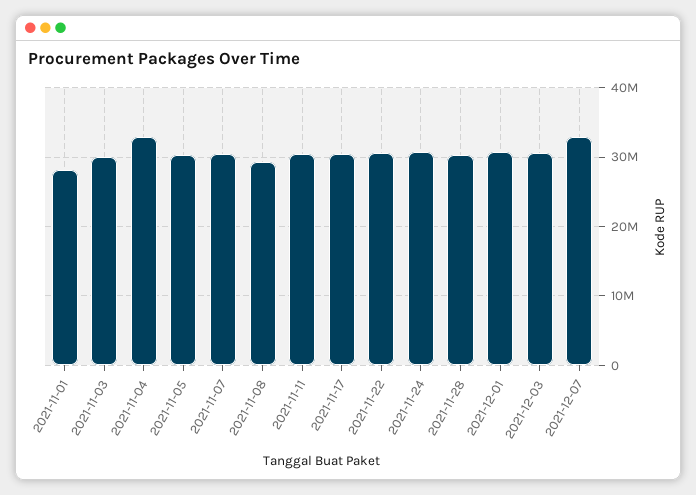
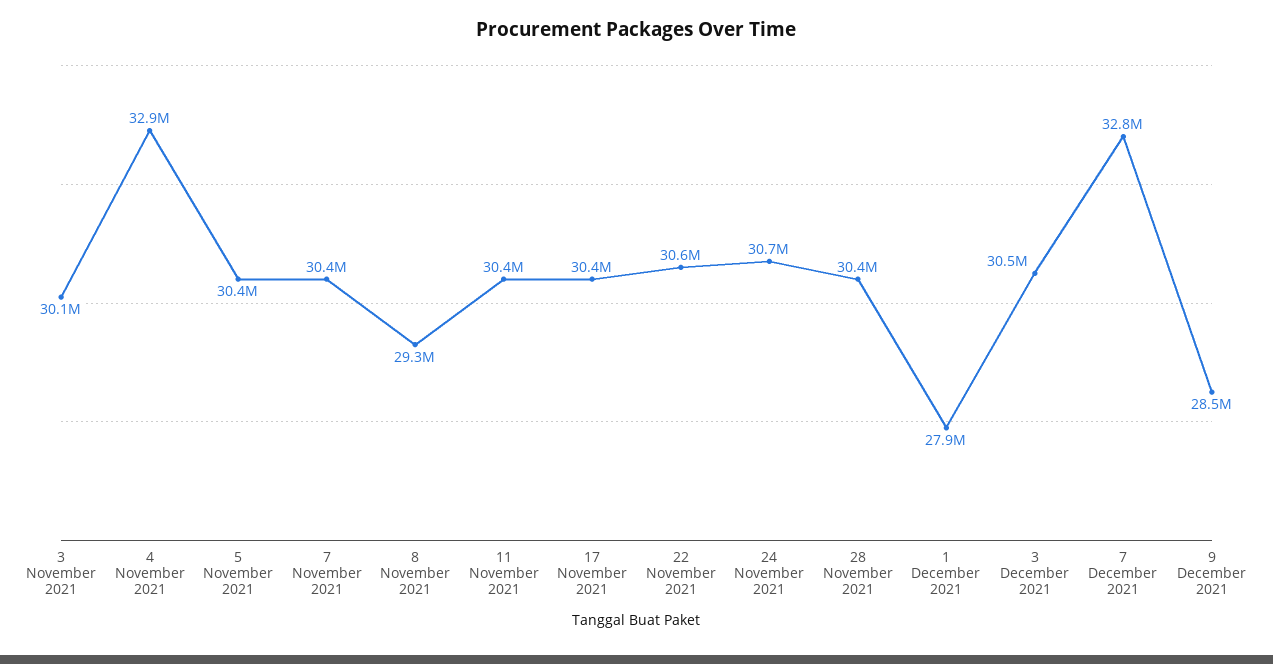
2021-11-01: 28000000 -> none
2021-12-01: 31000000 -> 27900000
9 December 2021: none -> 28500000

